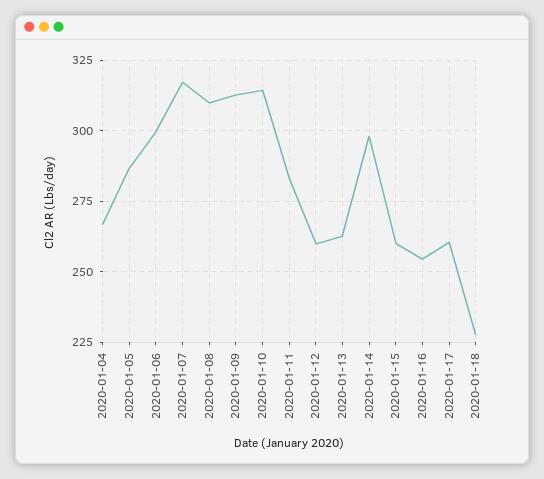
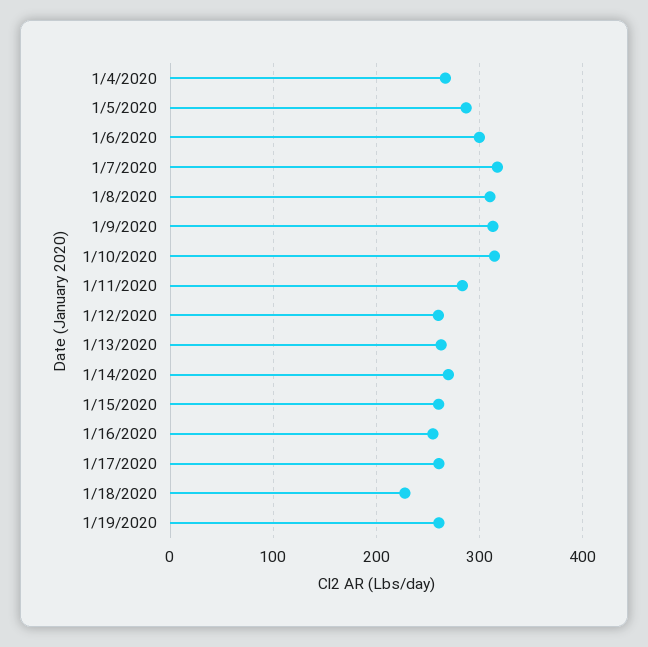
2020-01-14: 297.5 -> 270
1/19/2020: none -> 260

